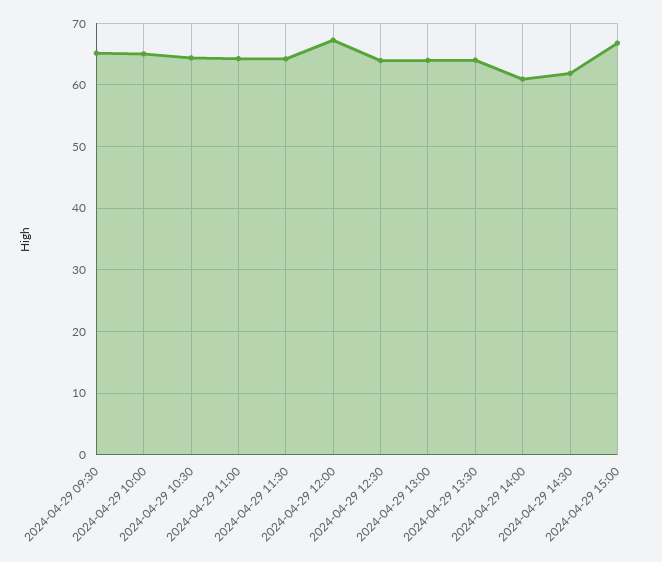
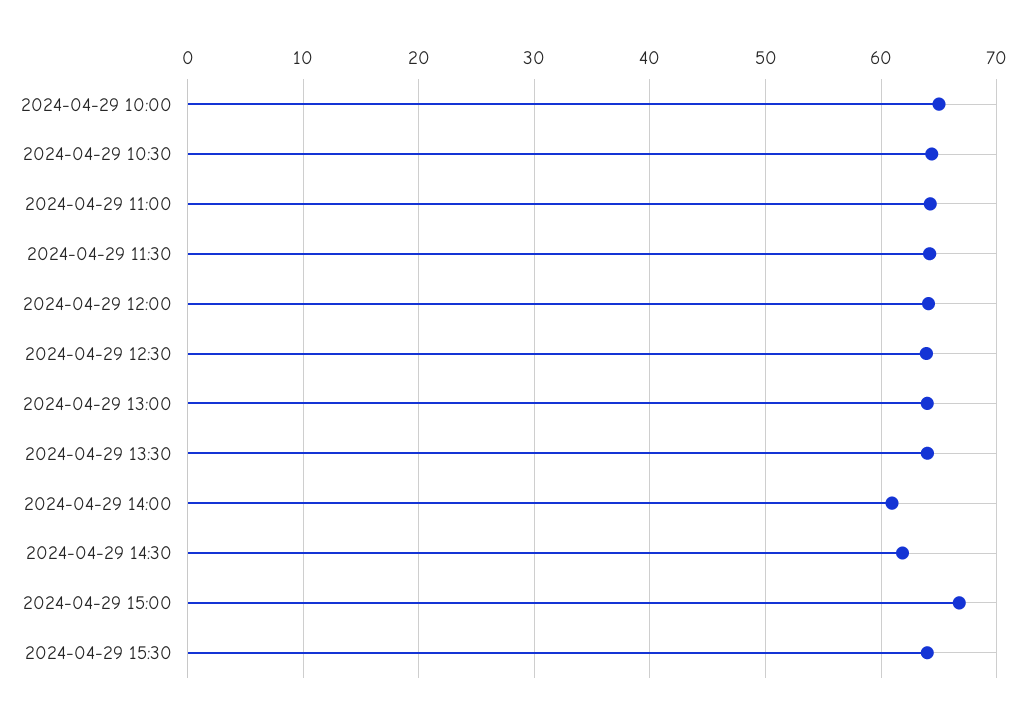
2024-04-29 09:30: 65 -> none
2024-04-29 12:00: 67 -> 64
2024-04-29 15:30: none -> 64

